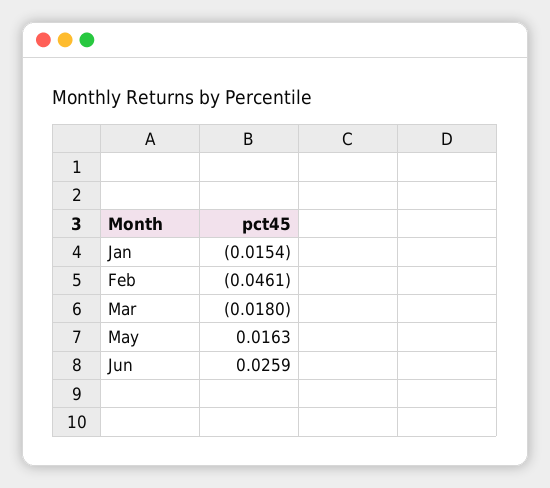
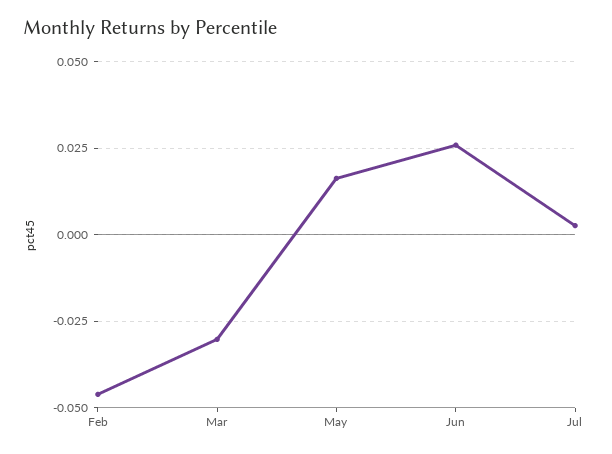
Jan: -0.0154 -> none
Mar: -0.018 -> -0.03
Jul: none -> 0.0025

